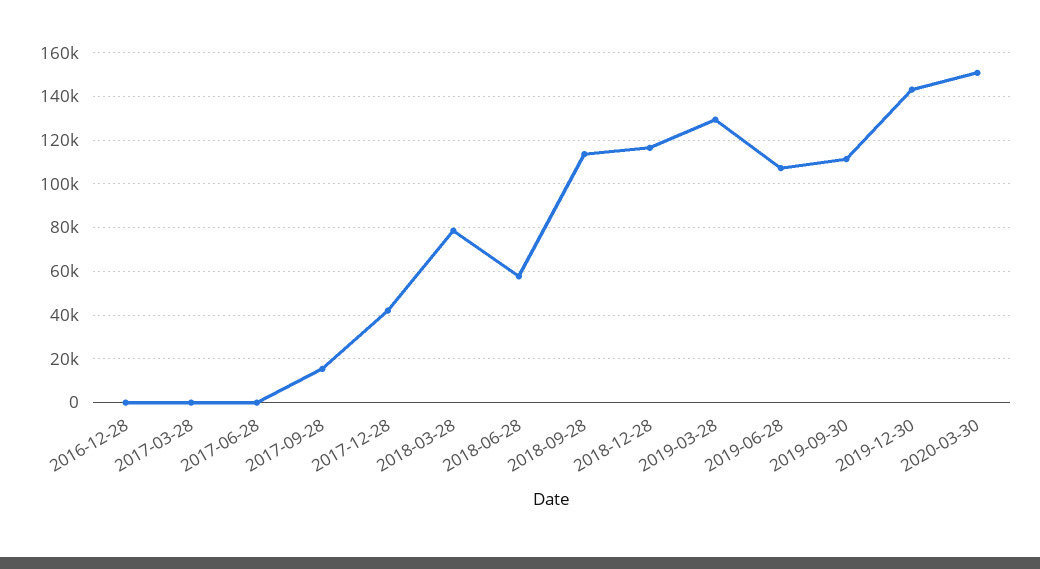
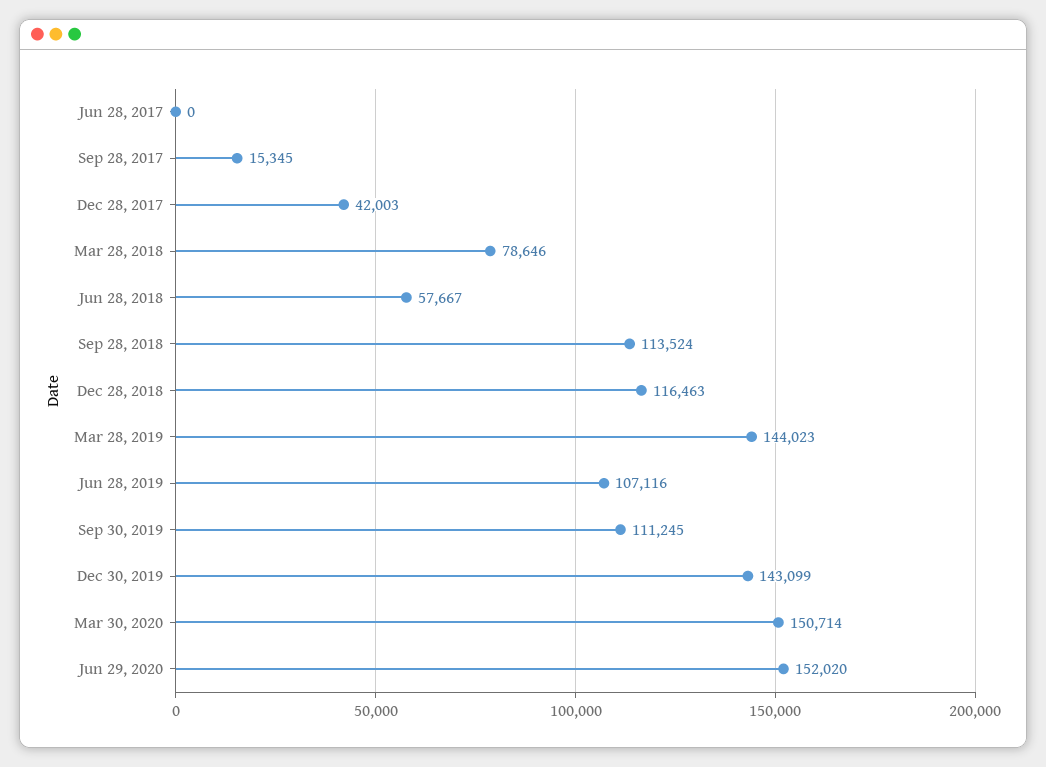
2016-12-28: 0 -> none
2017-03-28: 0 -> none
2019-03-28: 130000 -> 144023
Jun 29, 2020: none -> 152020

